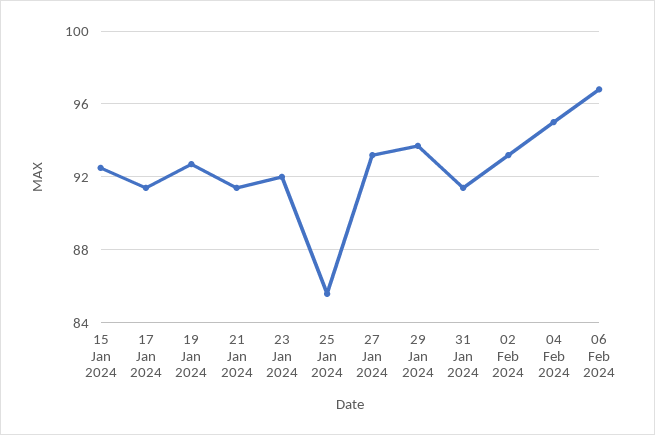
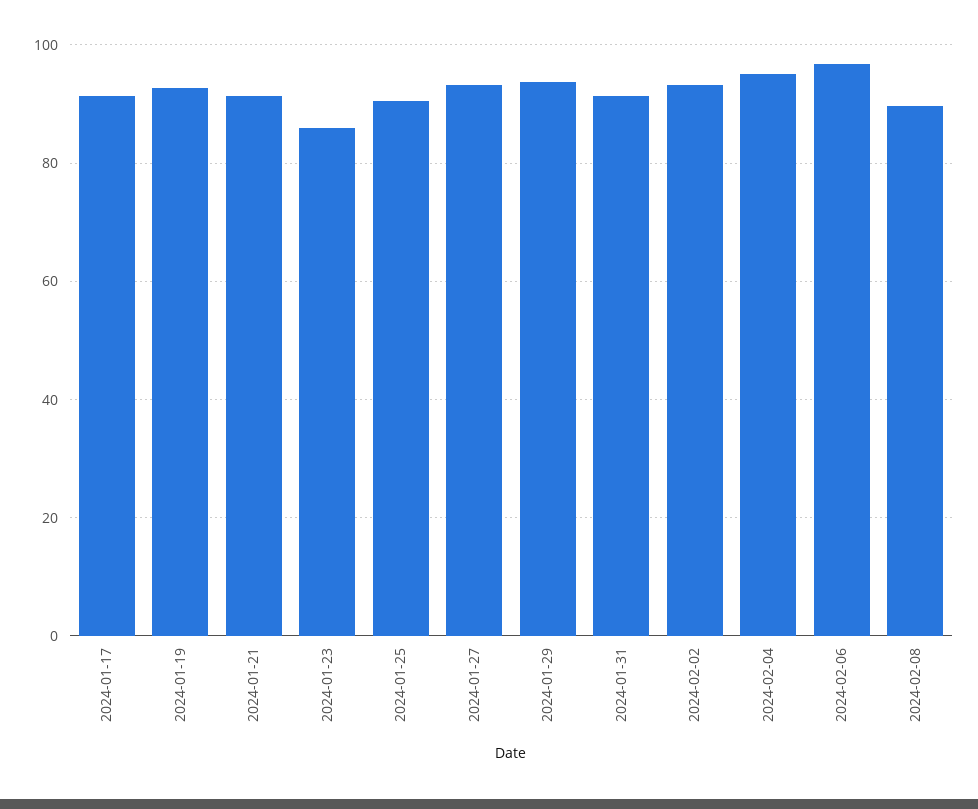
15 Jan 2024: 92.5 -> none
23 Jan 2024: 92 -> 86
25 Jan 2024: 85.5 -> 90
2024-02-08: none -> 90

